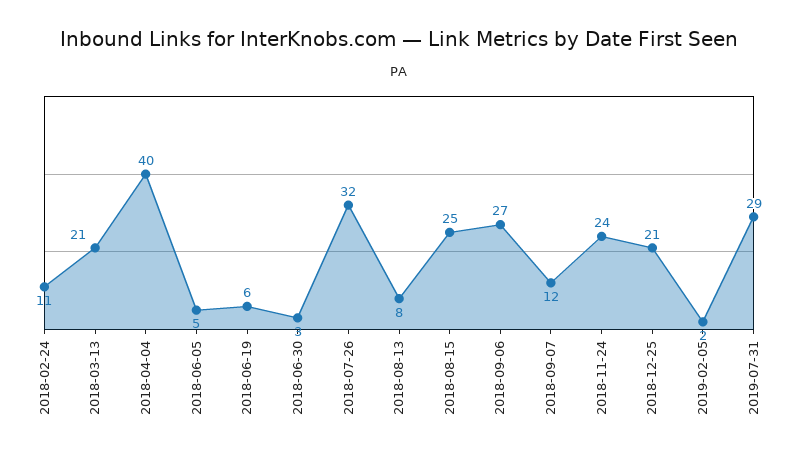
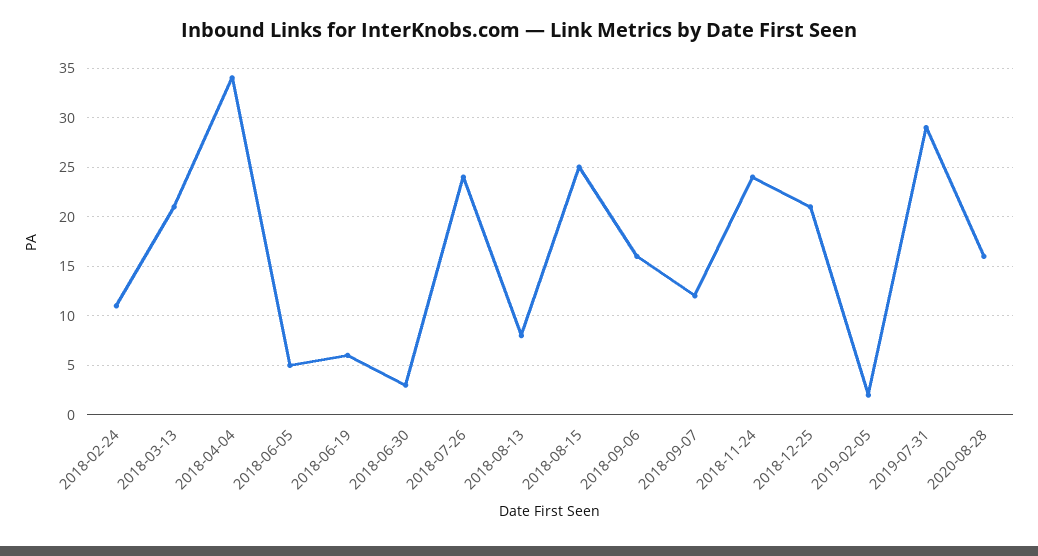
2018-04-04: 40 -> 34
2018-07-26: 32 -> 24
2018-09-06: 27 -> 16
2020-08-28: none -> 16

